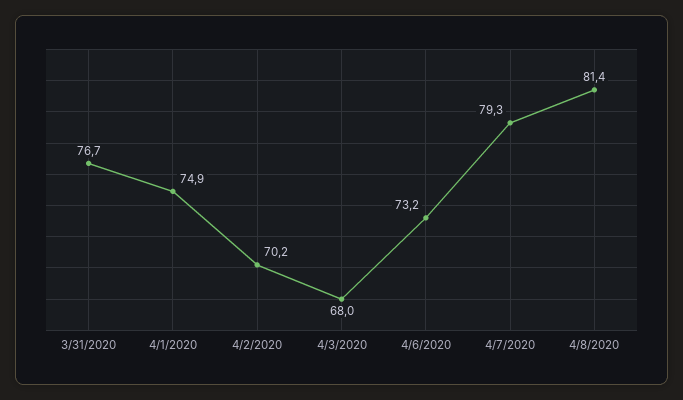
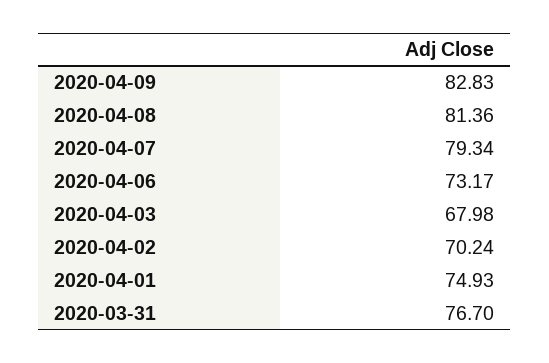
2020-04-09: none -> 82.83

